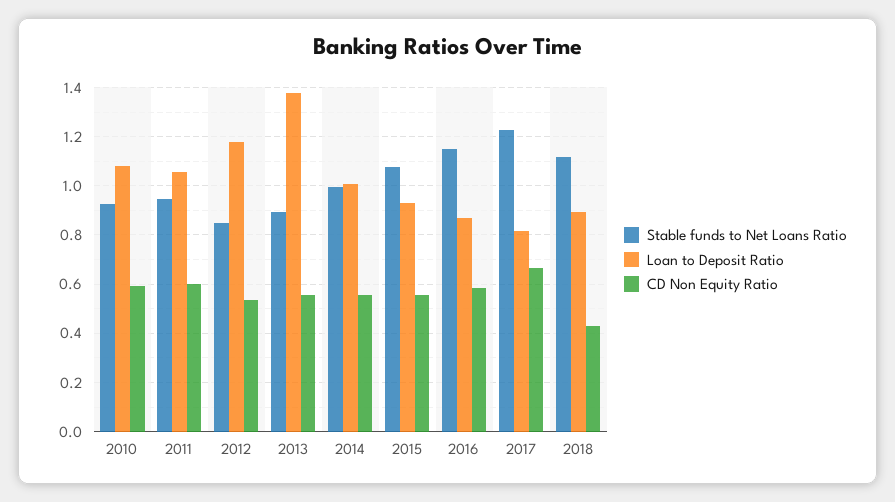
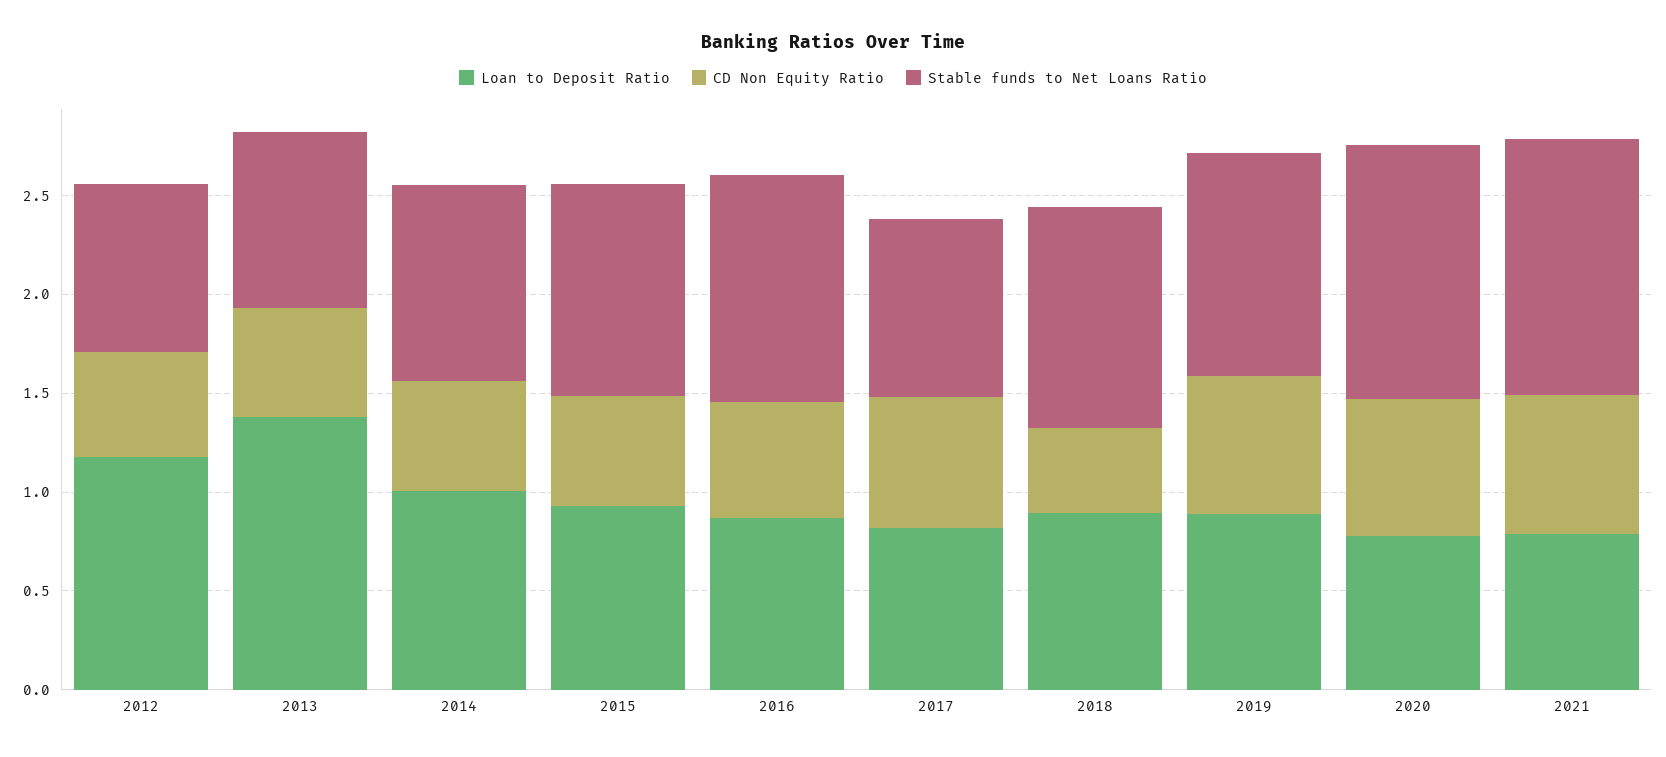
Stable funds to Net Loans Ratio, 2010: 0.925 -> none
Loan to Deposit Ratio, 2010: 1.075 -> none
CD Non Equity Ratio, 2010: 0.6 -> none
Stable funds to Net Loans Ratio, 2011: 0.95 -> none
Loan to Deposit Ratio, 2011: 1.05 -> none
CD Non Equity Ratio, 2011: 0.6 -> none
Stable funds to Net Loans Ratio, 2017: 1.225 -> 0.9
Loan to Deposit Ratio, 2019: none -> 0.9
CD Non Equity Ratio, 2019: none -> 0.7
Stable funds to Net Loans Ratio, 2019: none -> 1.1
Loan to Deposit Ratio, 2020: none -> 0.8
CD Non Equity Ratio, 2020: none -> 0.7
Stable funds to Net Loans Ratio, 2020: none -> 1.3
Loan to Deposit Ratio, 2021: none -> 0.8
CD Non Equity Ratio, 2021: none -> 0.7
Stable funds to Net Loans Ratio, 2021: none -> 1.3

